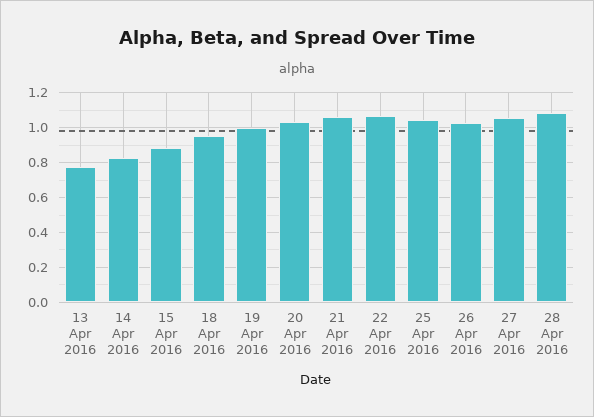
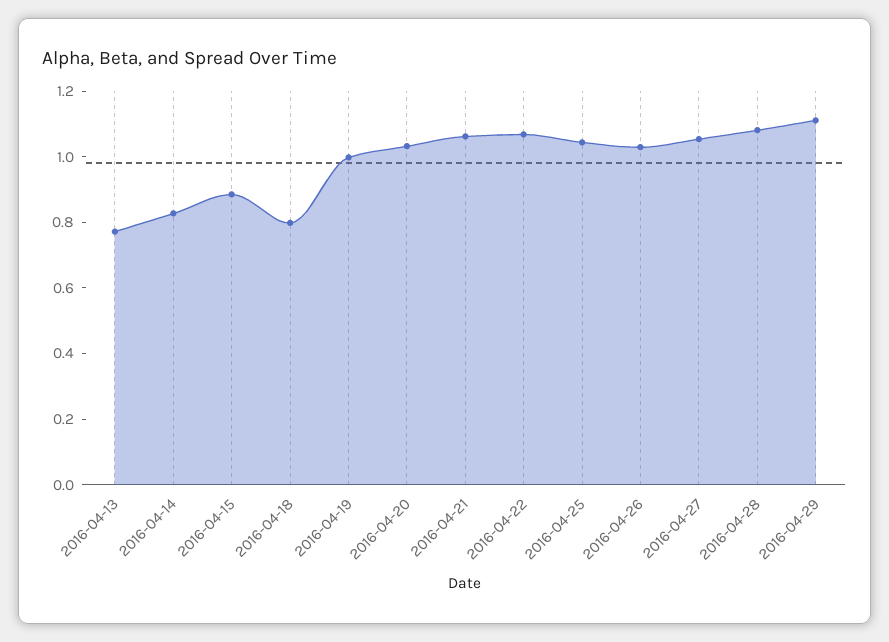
18 Apr 2016: 0.95 -> 0.8
2016-04-29: none -> 1.1

